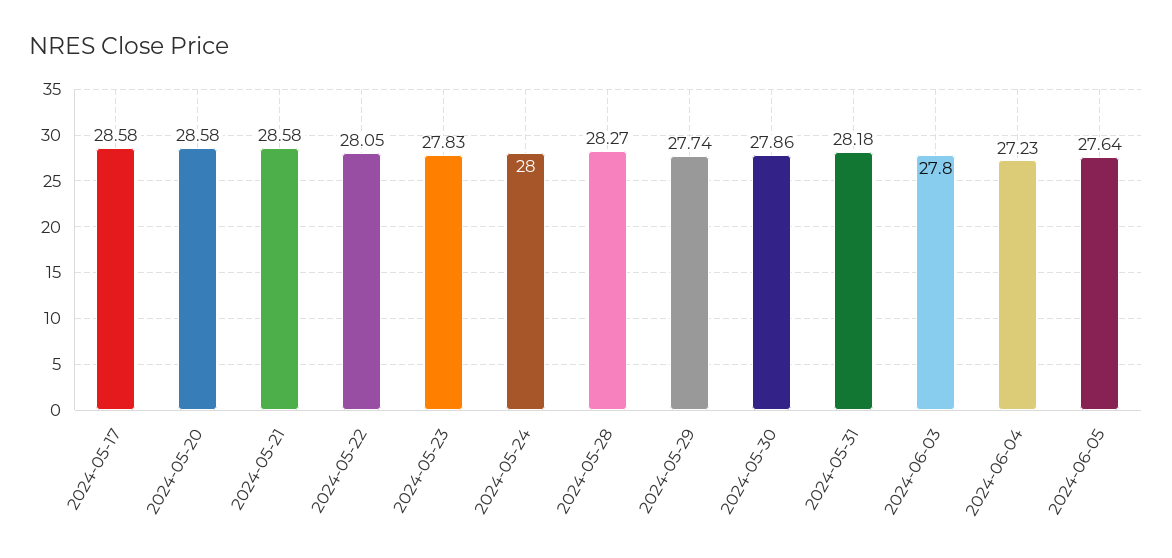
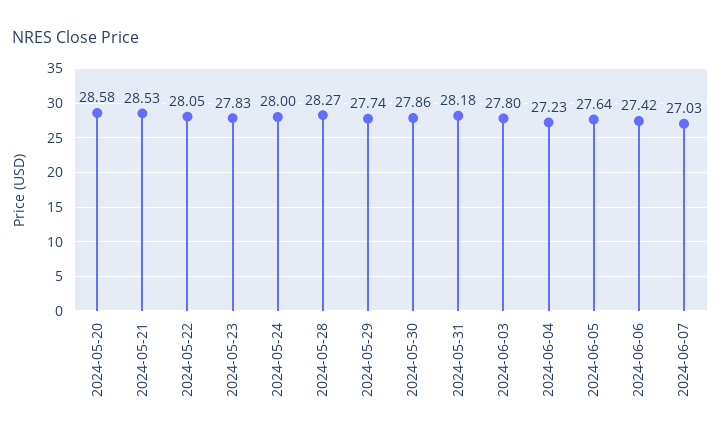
2024-05-17: 28.58 -> none
2024-05-21: 28.58 -> 28.53
2024-06-06: none -> 27.42
2024-06-07: none -> 27.03

